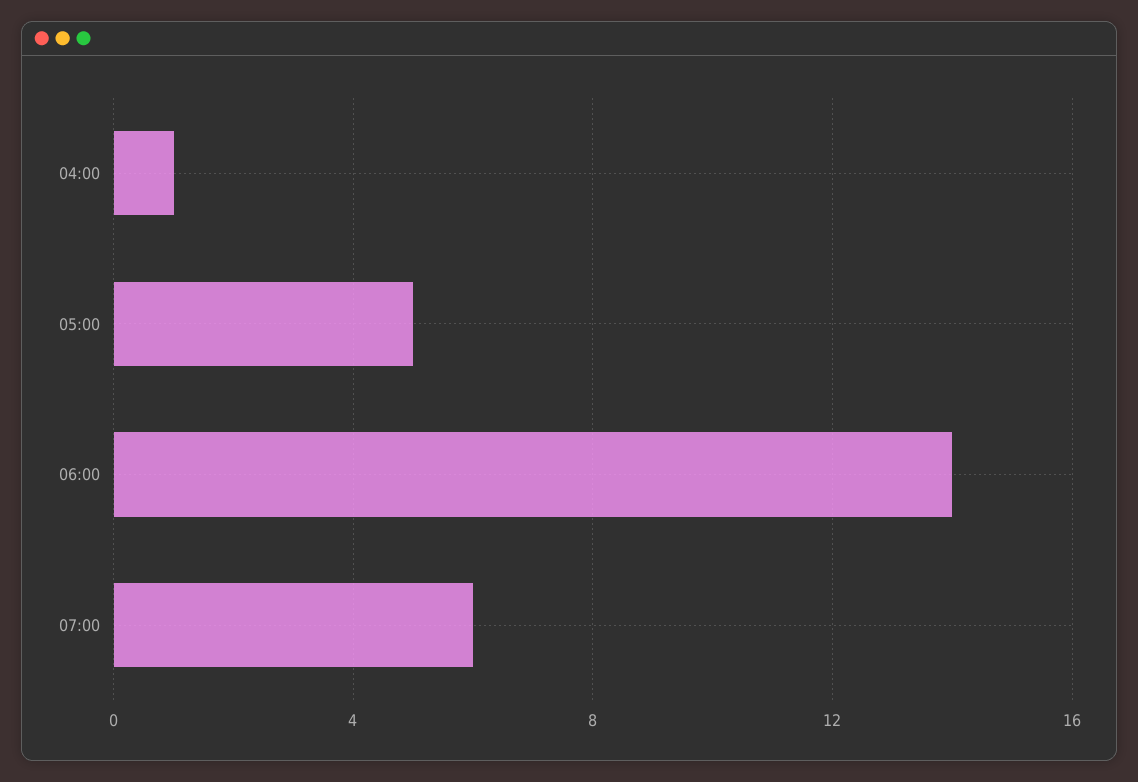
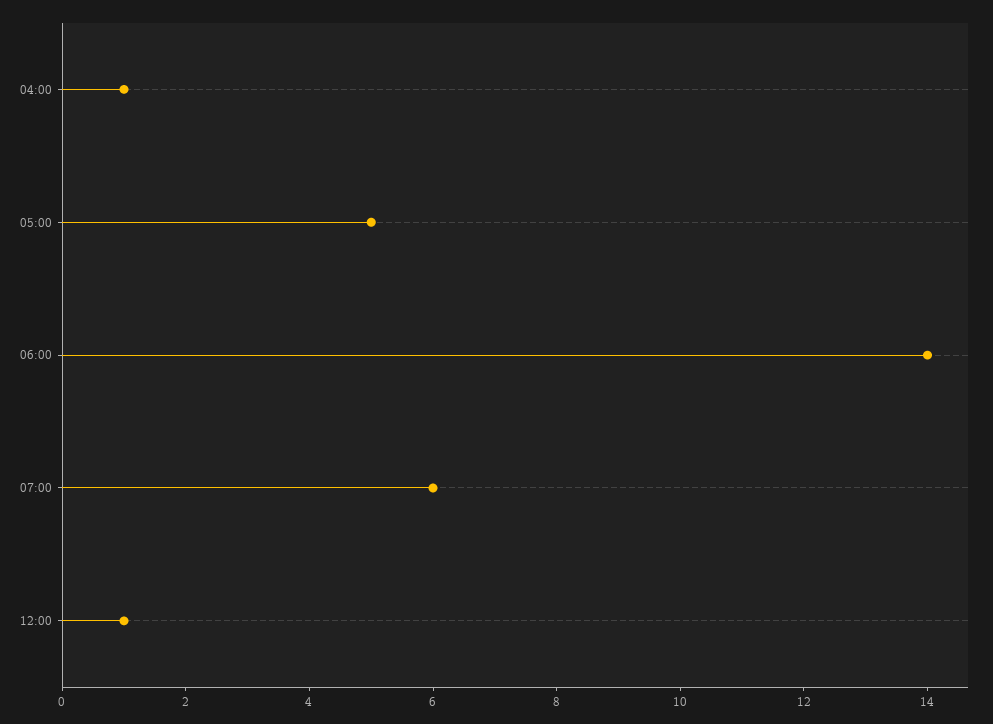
12:00: none -> 1

